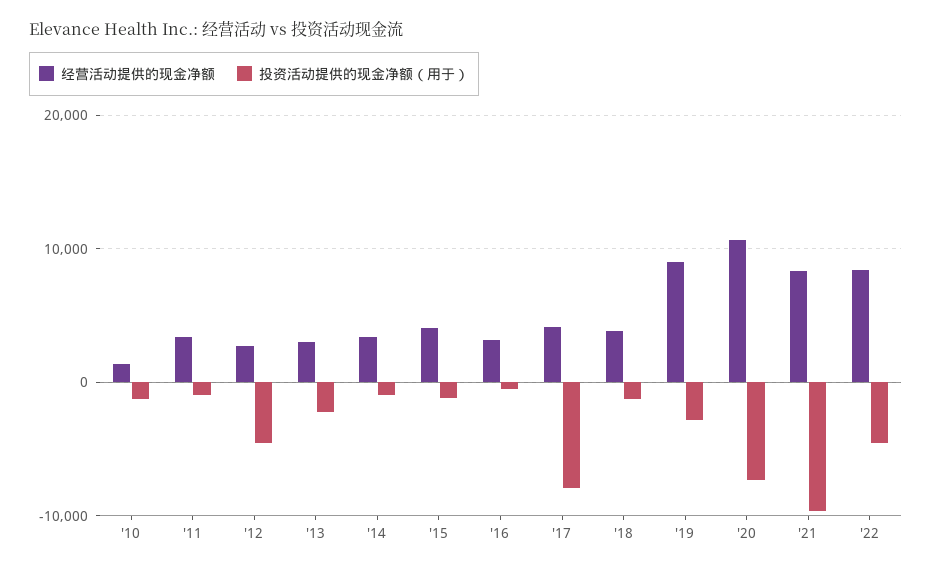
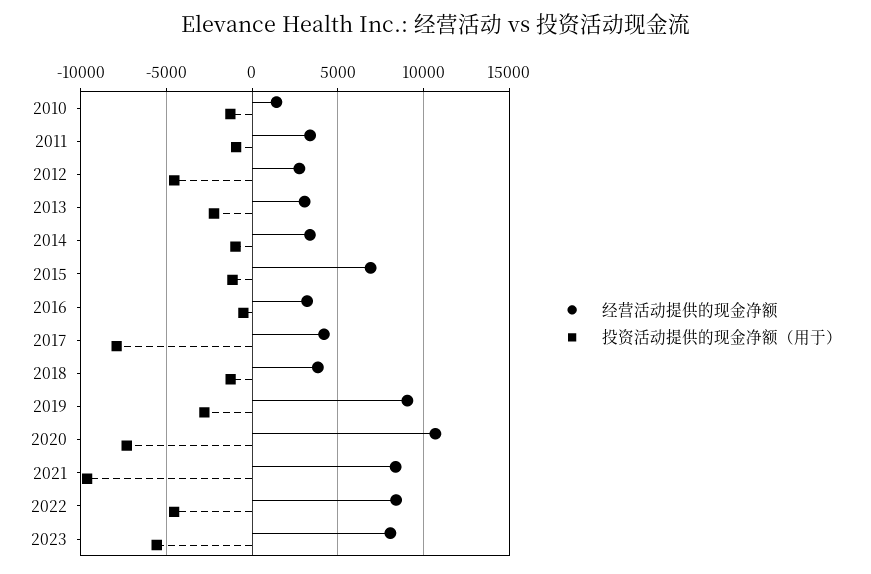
经营活动提供的现金净额, '15: 4000 -> 7000
经营活动提供的现金净额, 2023: none -> 8000
投资活动提供的现金净额（用于）, 2023: none -> -5500

